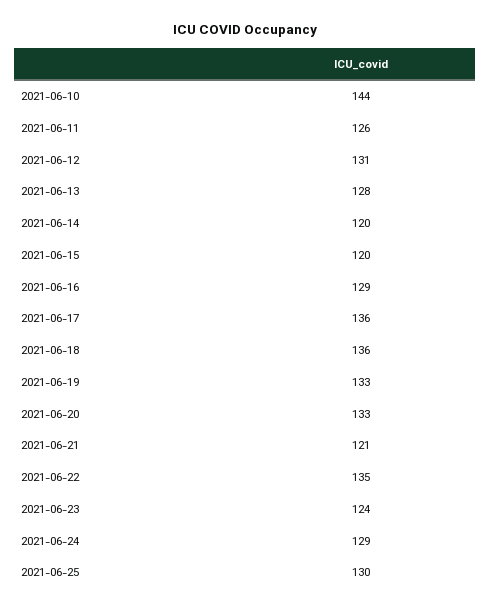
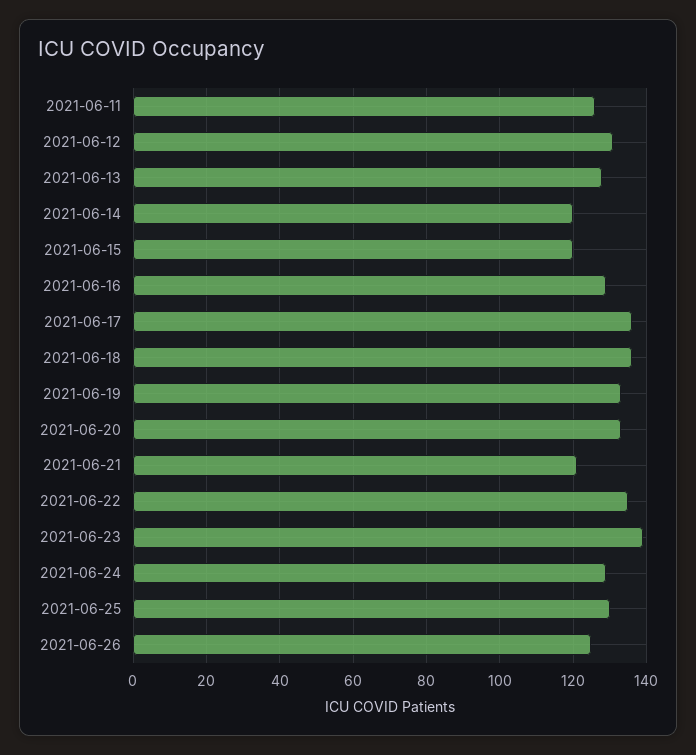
2021-06-10: 144 -> none
2021-06-23: 124 -> 140
2021-06-26: none -> 125

